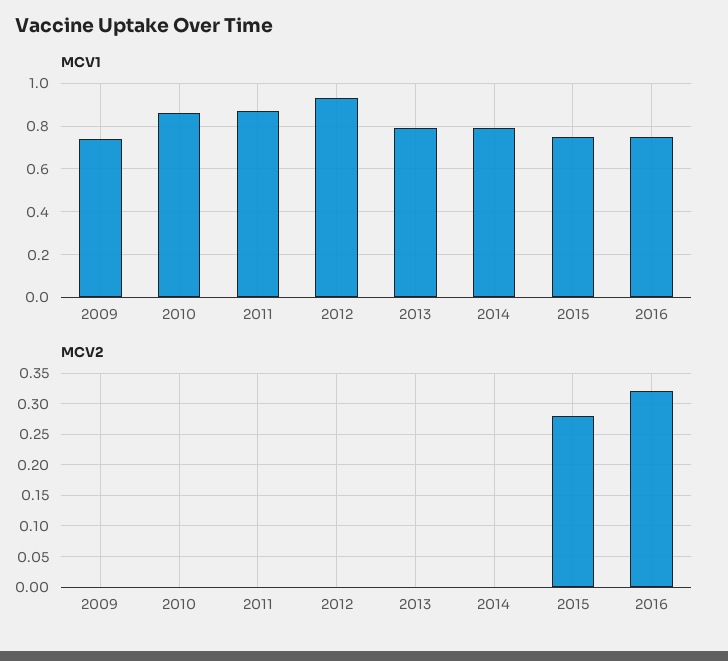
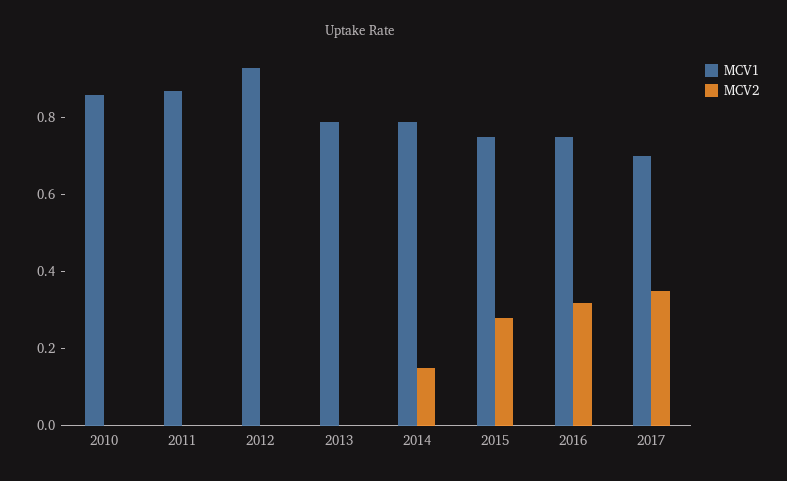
MCV1, 2009: 0.75 -> none
MCV2, 2009: 0 -> none
MCV2, 2014: 0 -> 0.15
MCV1, 2017: none -> 0.7
MCV2, 2017: none -> 0.35

